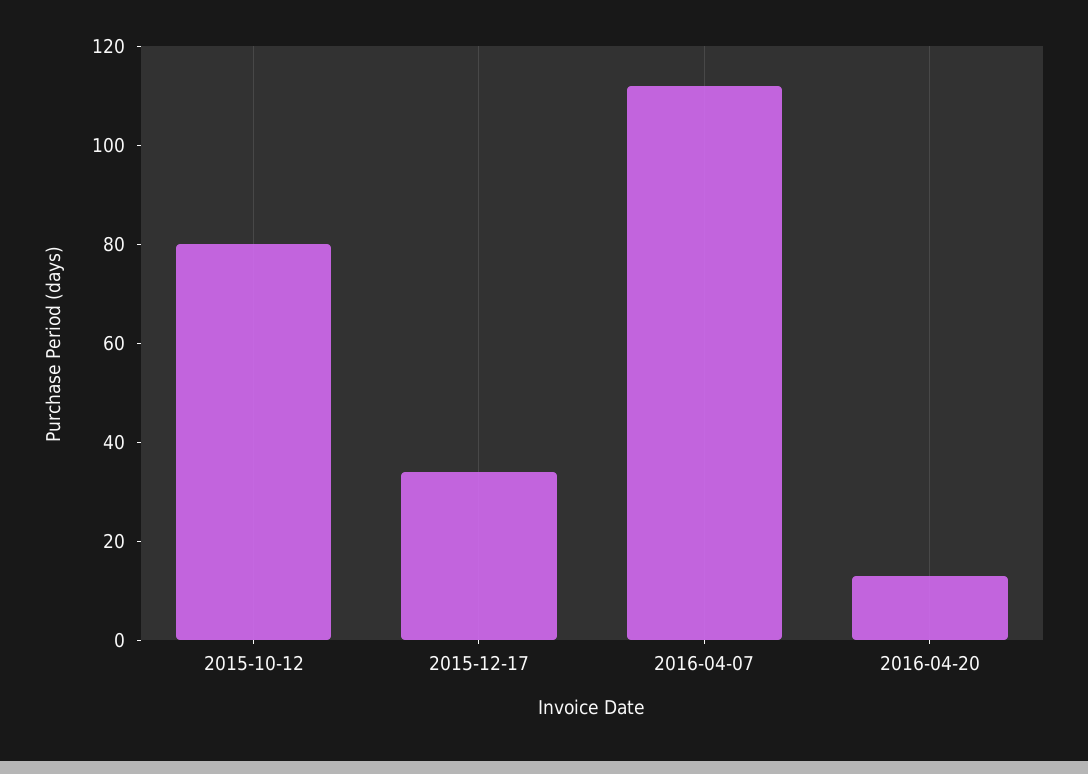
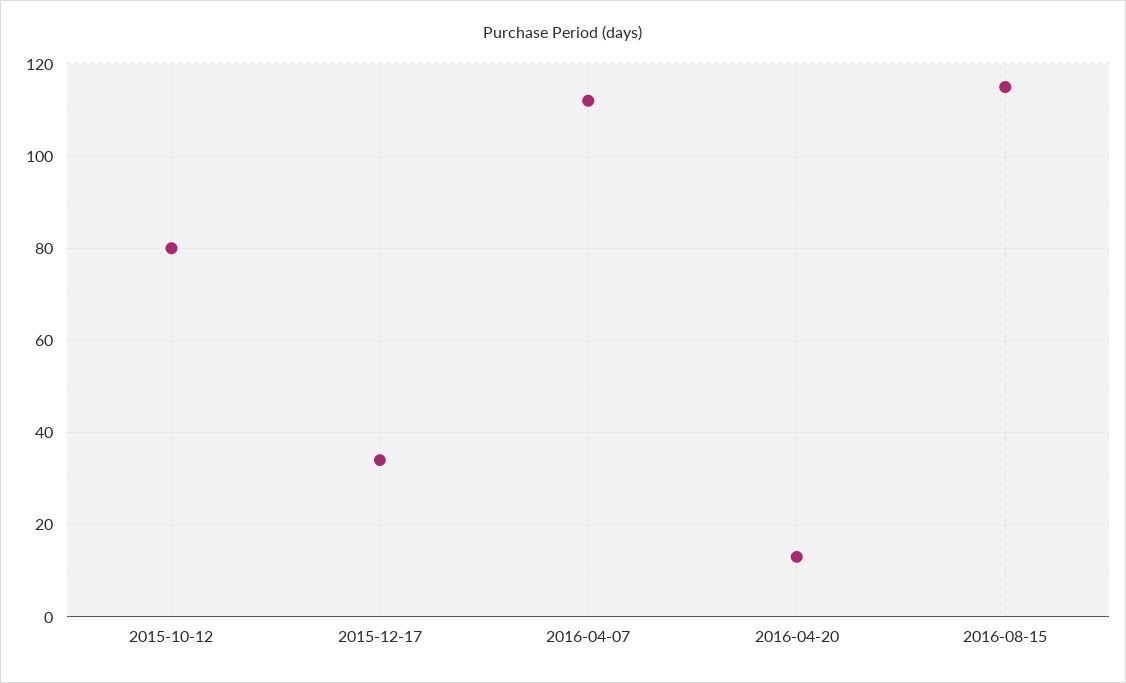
2016-08-15: none -> 115

